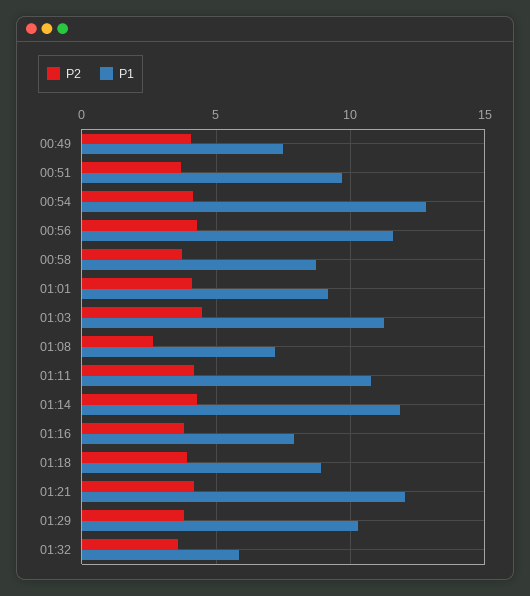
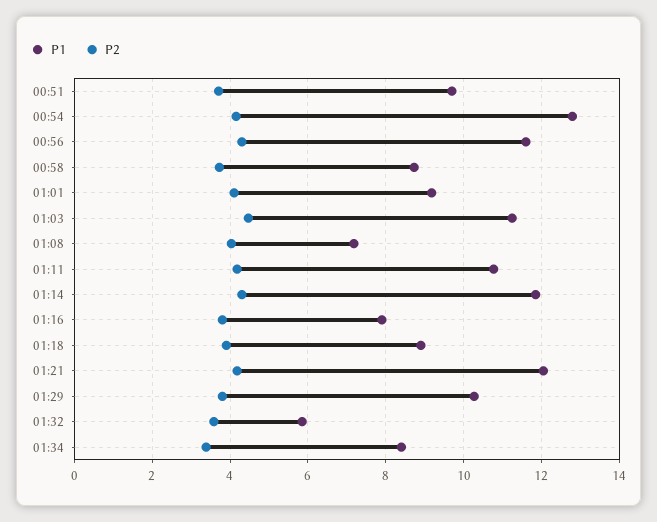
P2, 00:49: 4 -> none
P1, 00:49: 7.5 -> none
P2, 01:08: 2.5 -> 4
P1, 01:34: none -> 8.4
P2, 01:34: none -> 3.4

